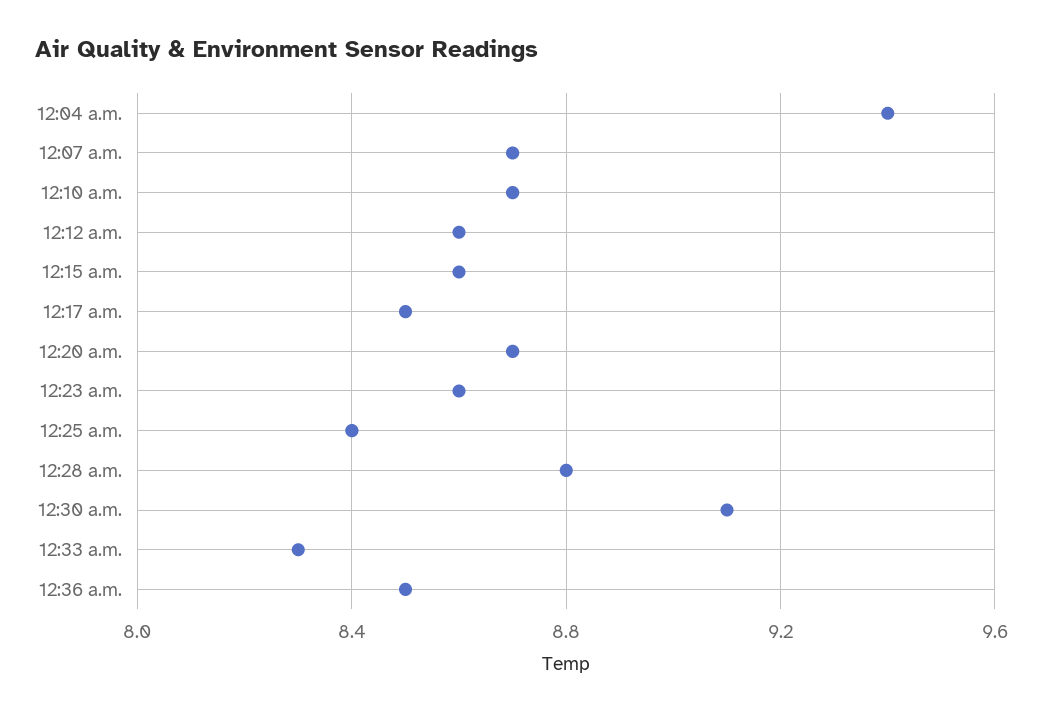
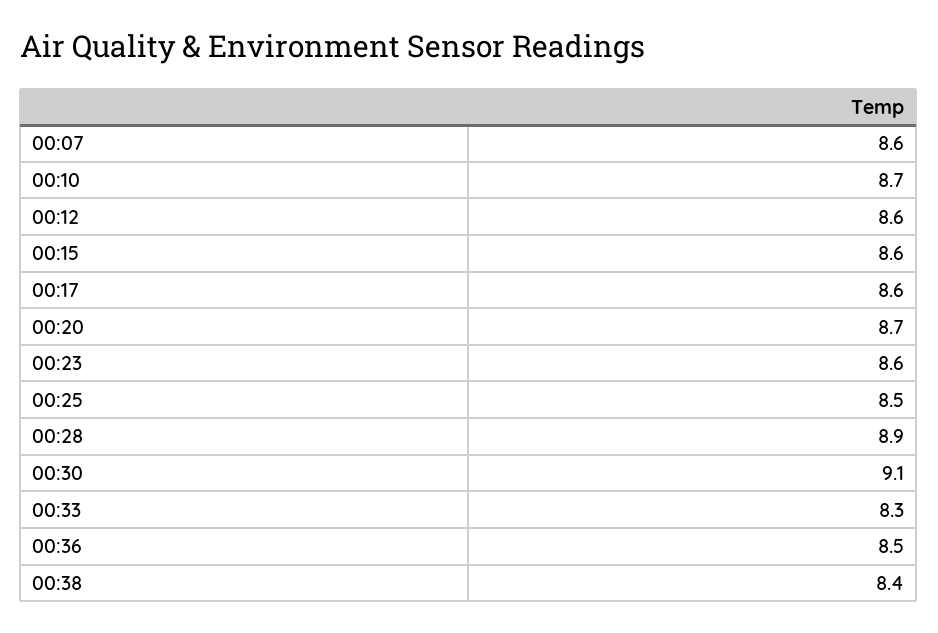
12:04 a.m.: 9.4 -> none
12:07 a.m.: 8.7 -> 8.6
12:17 a.m.: 8.5 -> 8.6
12:25 a.m.: 8.4 -> 8.5
12:28 a.m.: 8.8 -> 8.9
00:38: none -> 8.4

